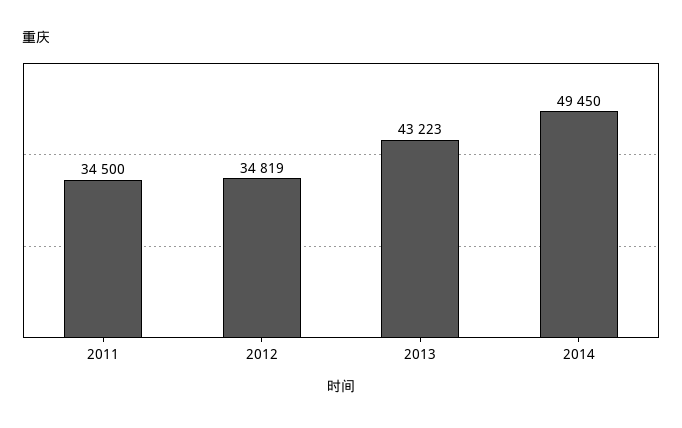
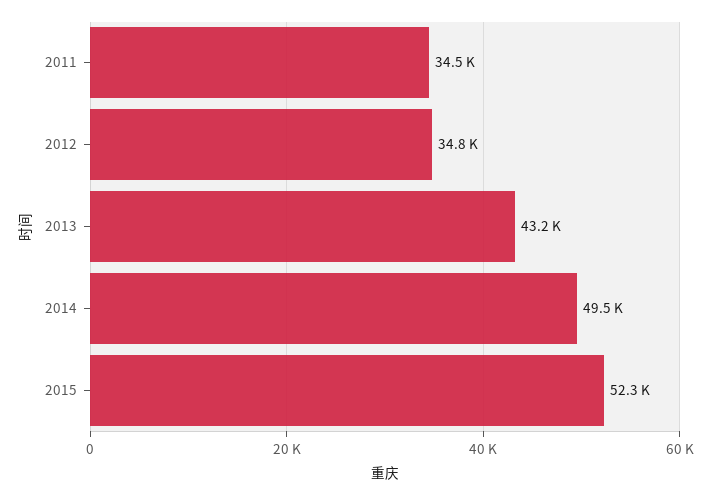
2015: none -> 52300

